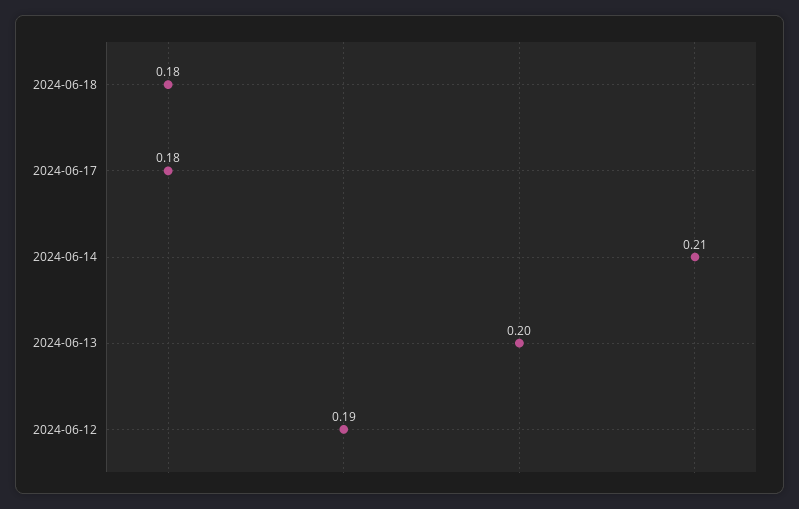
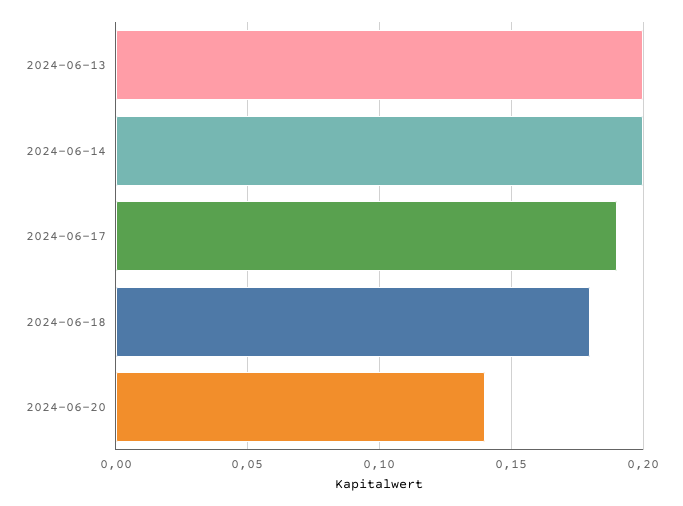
2024-06-17: 0.18 -> 0.19
2024-06-14: 0.21 -> 0.2
2024-06-12: 0.19 -> none
2024-06-20: none -> 0.14

